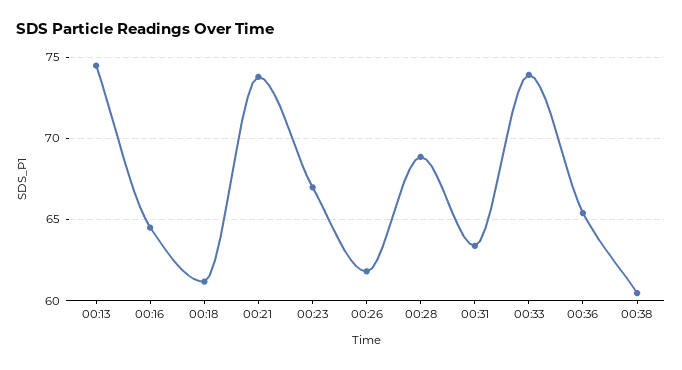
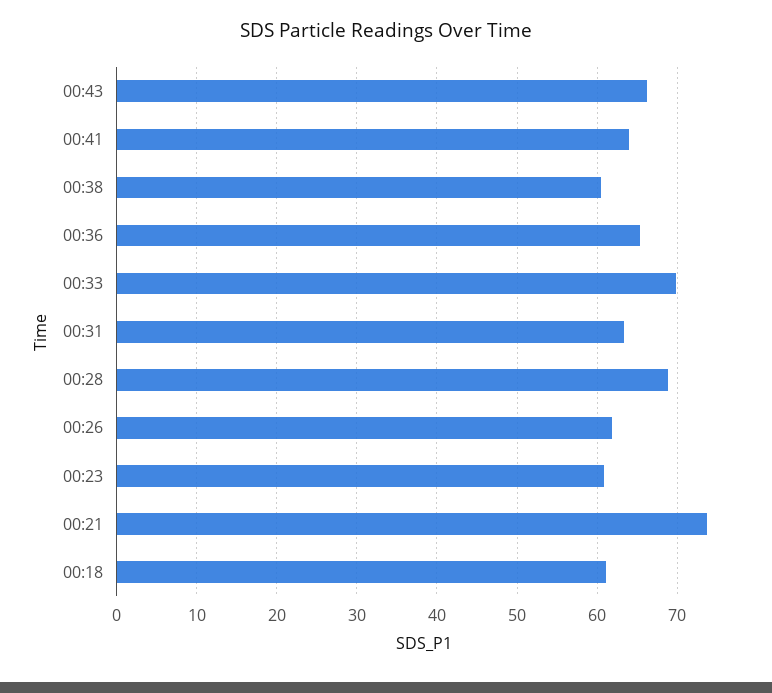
00:13: 74.5 -> none
00:16: 64.5 -> none
00:23: 67 -> 61
00:33: 74 -> 70
00:43: none -> 66
00:41: none -> 64

